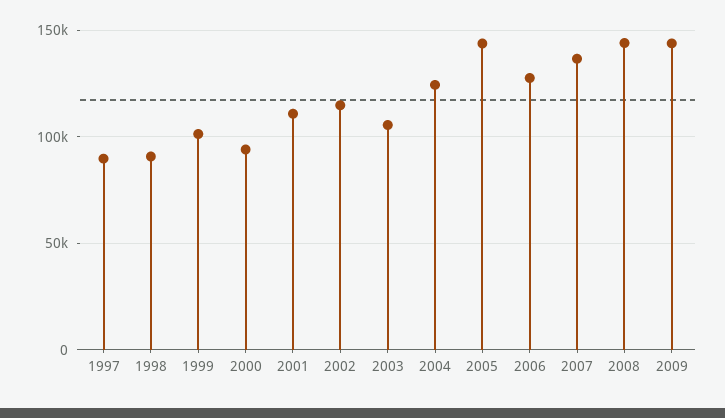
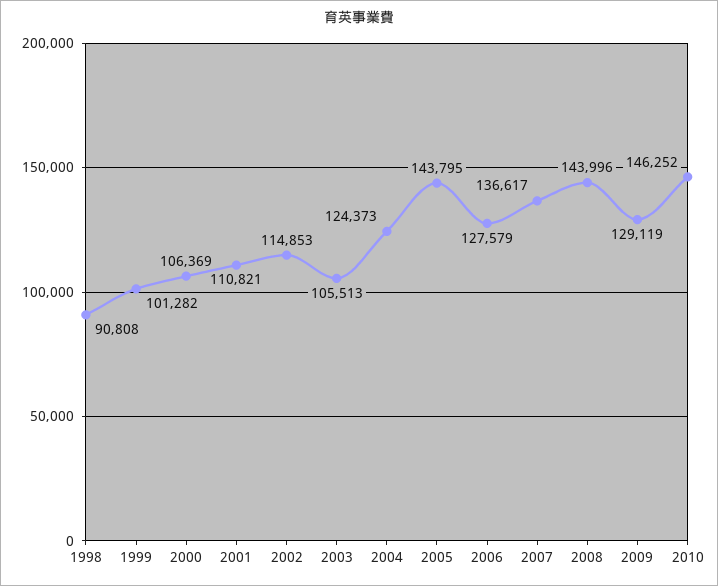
1997: 90000 -> none
2000: 95000 -> 106369
2009: 145000 -> 129119
2010: none -> 146252

